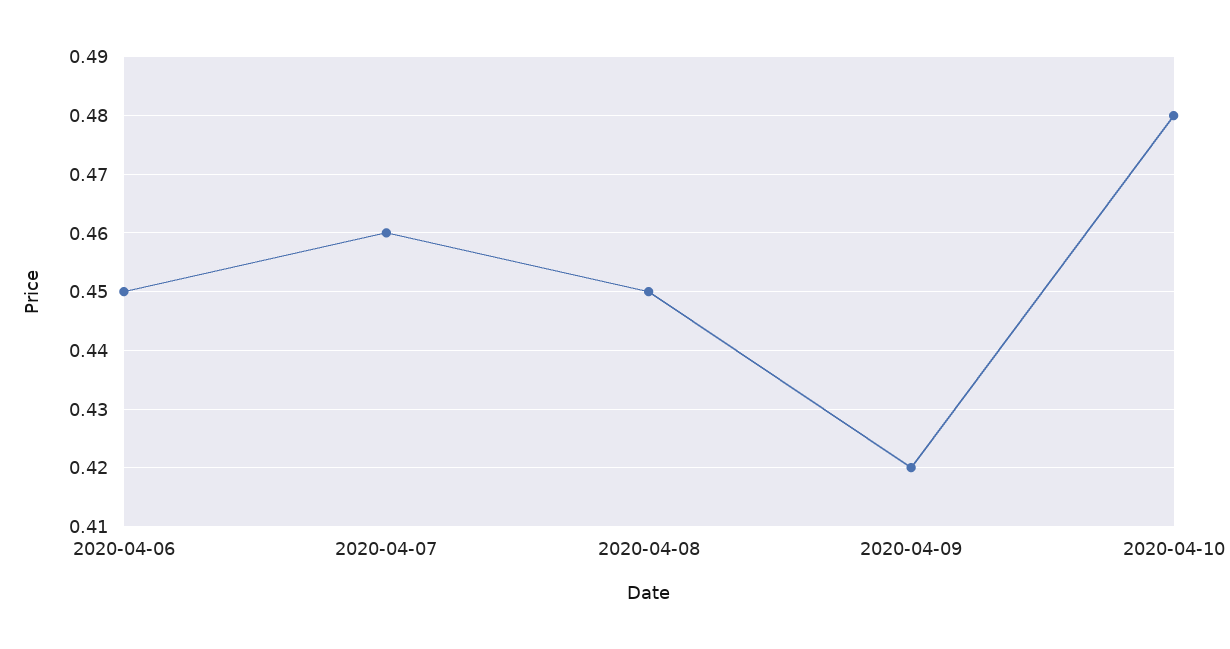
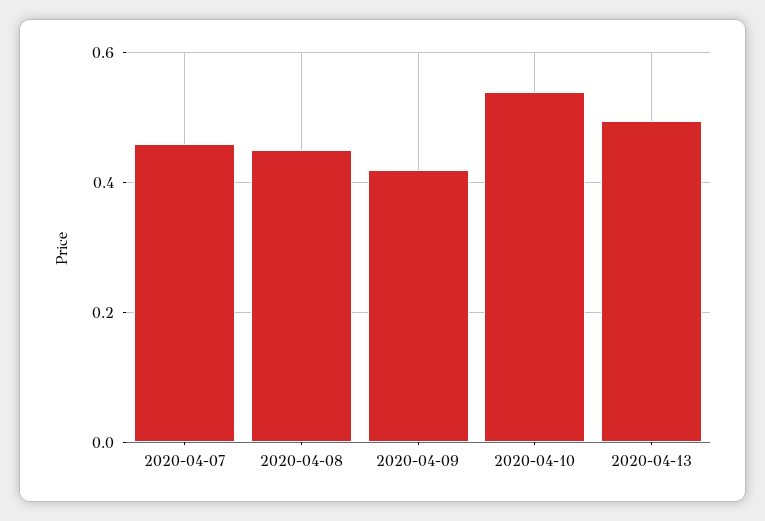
2020-04-06: 0.45 -> none
2020-04-10: 0.48 -> 0.54
2020-04-13: none -> 0.5

